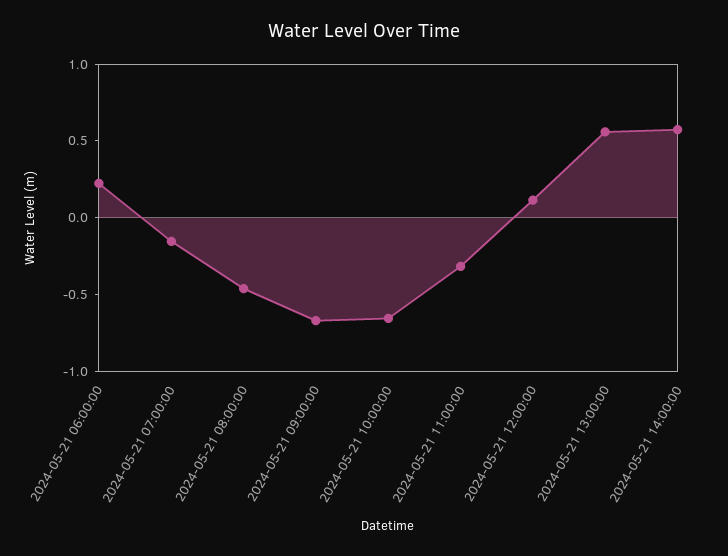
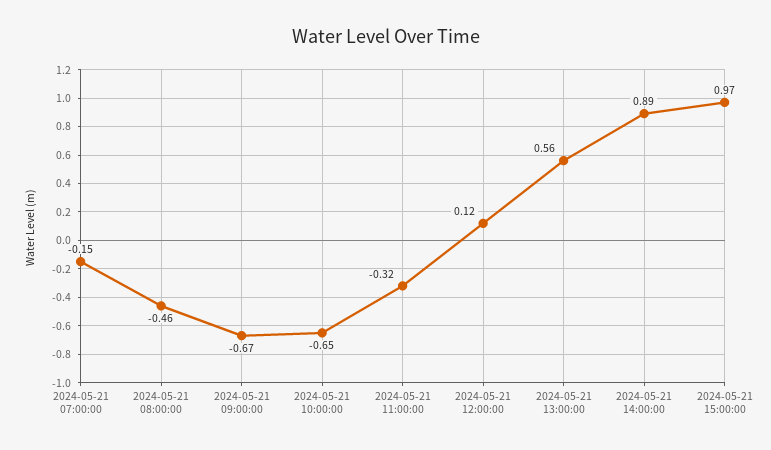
2024-05-21 06:00:00: 0.2 -> none
2024-05-21 14:00:00: 0.6 -> 0.89
2024-05-21 15:00:00: none -> 0.97

